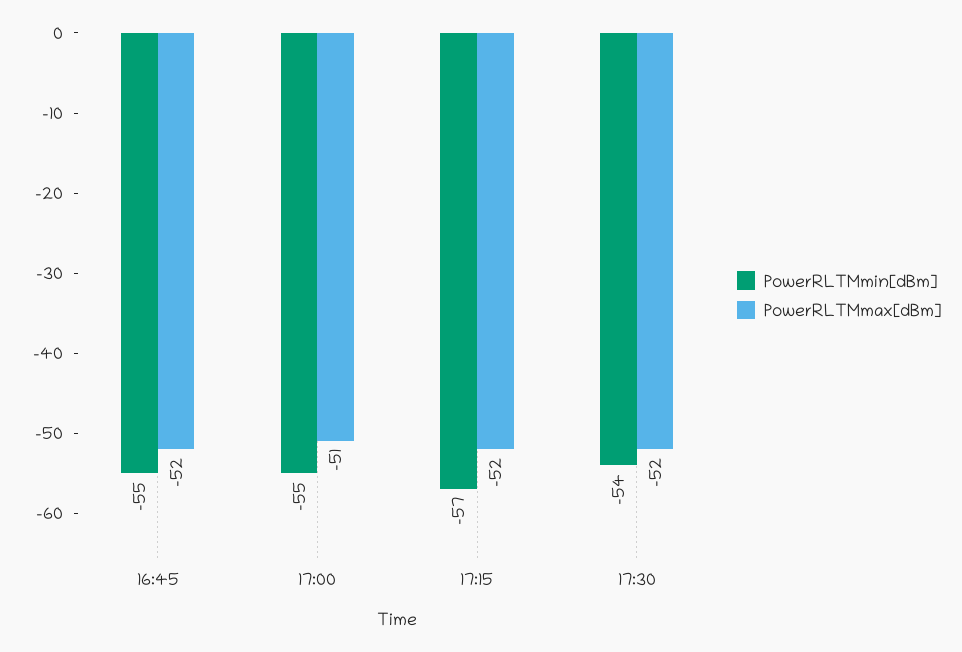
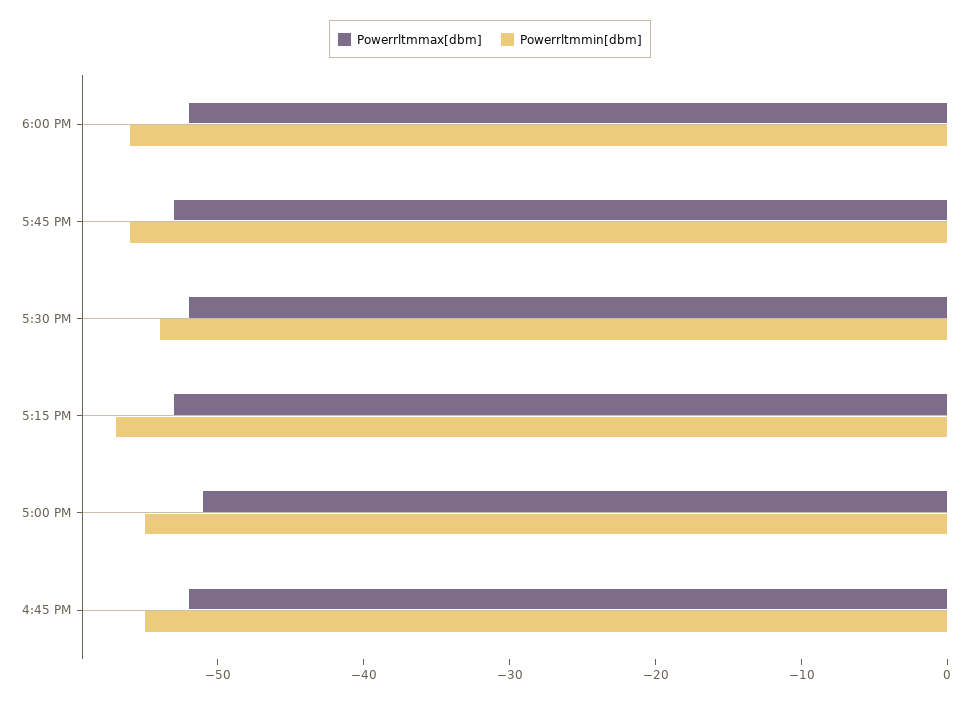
PowerRLTMmax[dBm], 17:15: -52 -> -53
PowerRLTMmax[dBm], 6:00 PM: none -> -52
PowerRLTMmin[dBm], 6:00 PM: none -> -56
PowerRLTMmax[dBm], 5:45 PM: none -> -53
PowerRLTMmin[dBm], 5:45 PM: none -> -56

